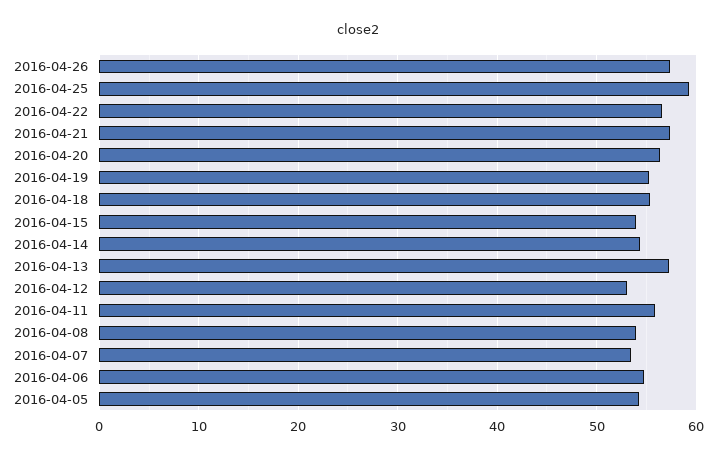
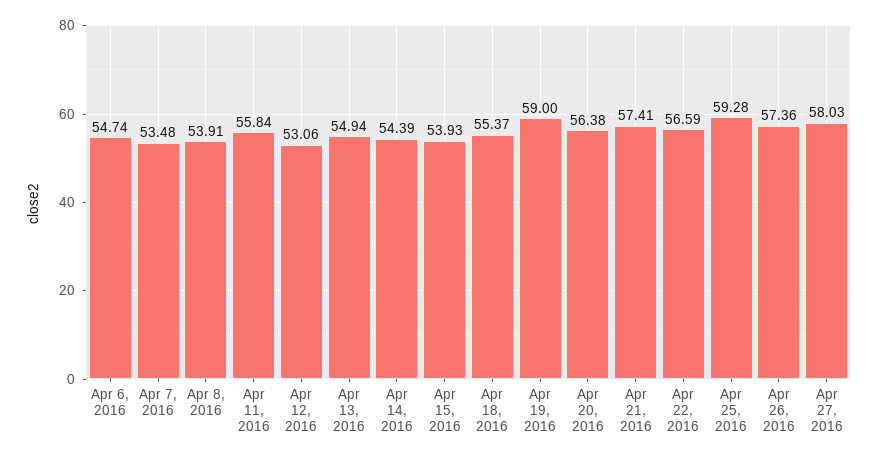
2016-04-19: 55 -> 59
2016-04-13: 57 -> 54.94
2016-04-05: 54 -> none
Apr 27, 2016: none -> 58.03

